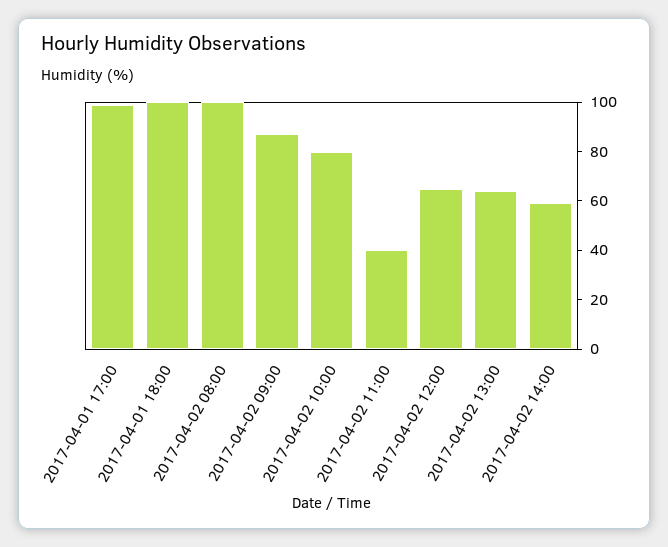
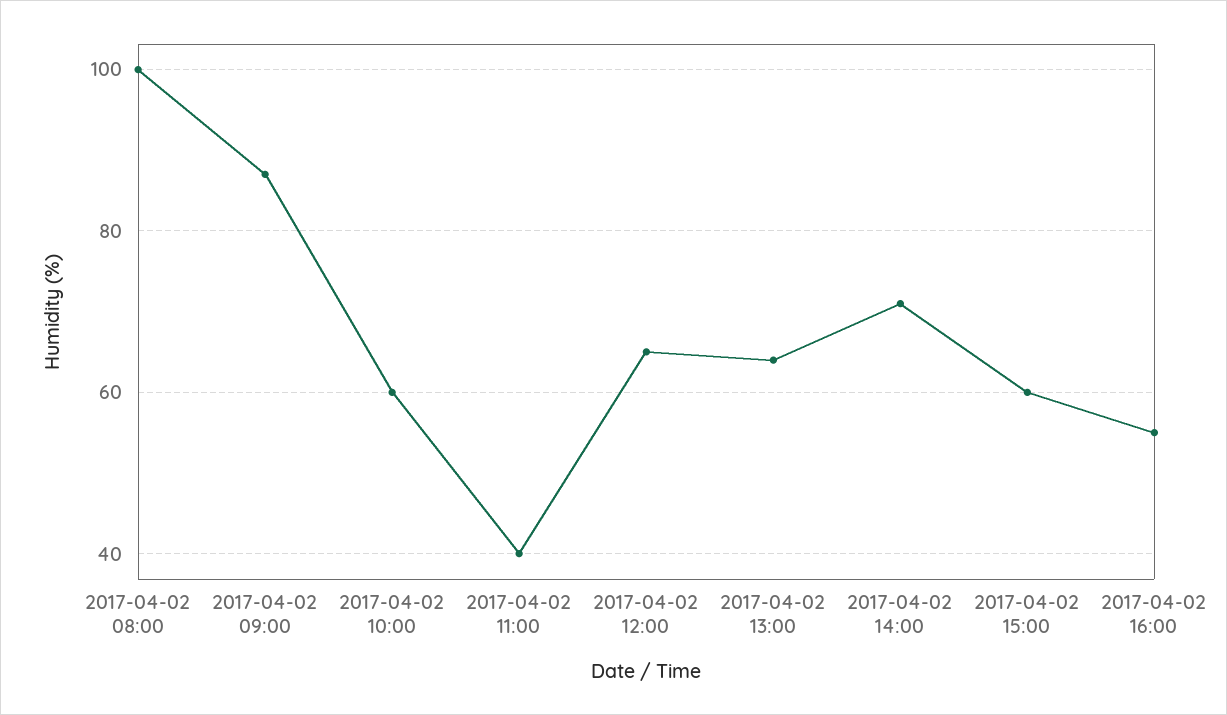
2017-04-01 17:00: 100 -> none
2017-04-01 18:00: 100 -> none
2017-04-02 10:00: 80 -> 60
2017-04-02 14:00: 60 -> 70
2017-04-02 15:00: none -> 60
2017-04-02 16:00: none -> 55

